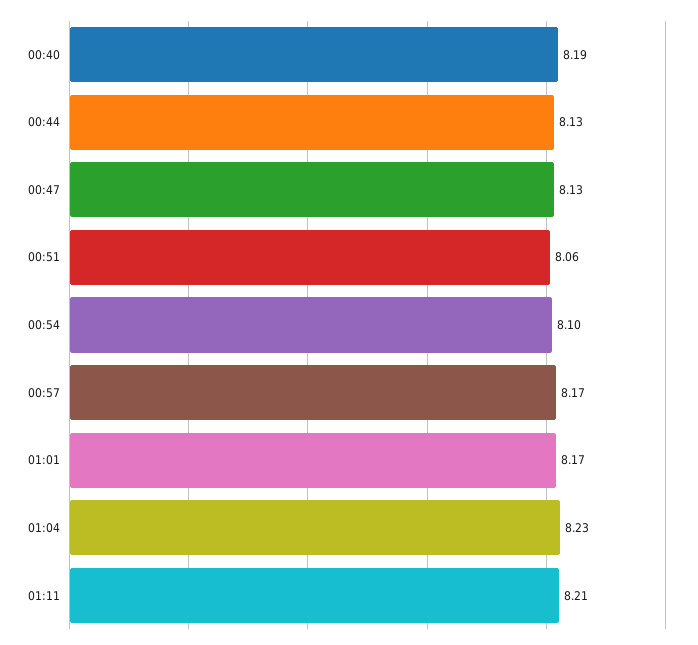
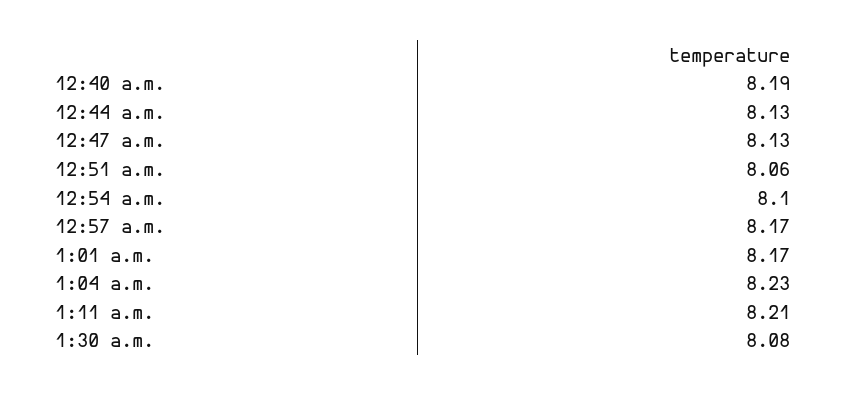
1:30 a.m.: none -> 8.08

